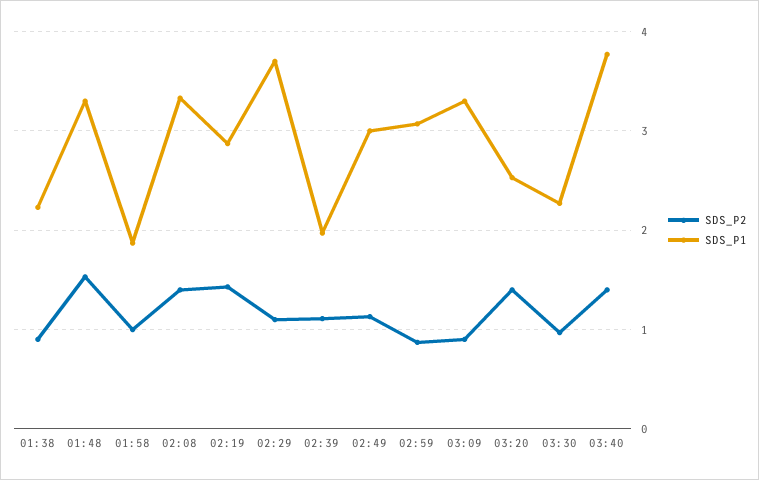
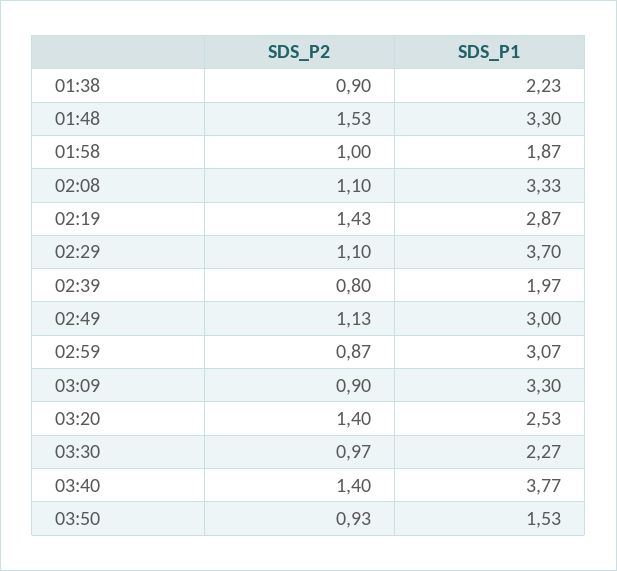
SDS_P2, 02:08: 1.4 -> 1.1
SDS_P2, 02:39: 1.1 -> 0.8
SDS_P2, 03:50: none -> 0.93
SDS_P1, 03:50: none -> 1.53

